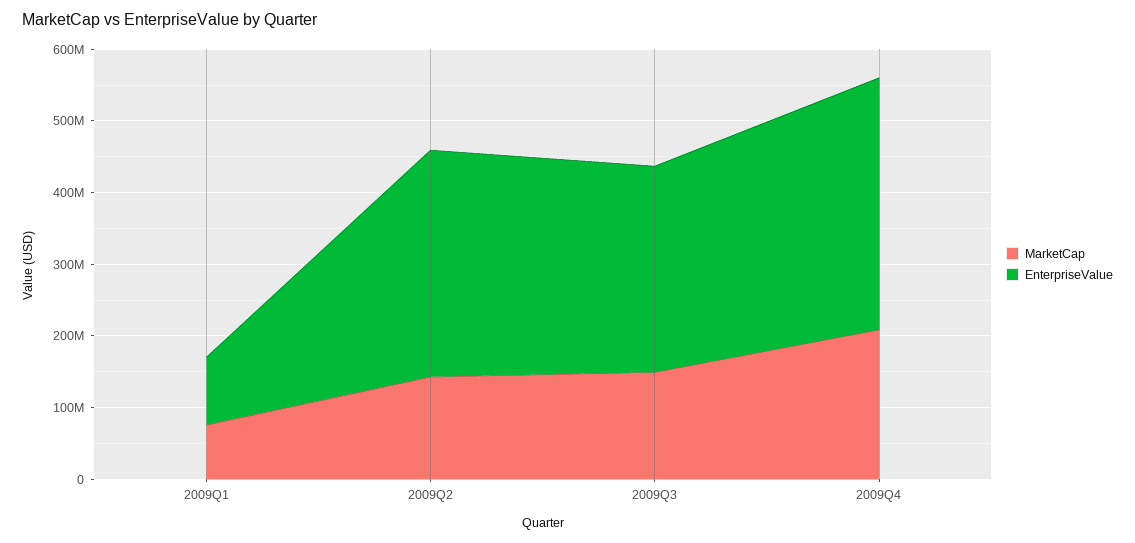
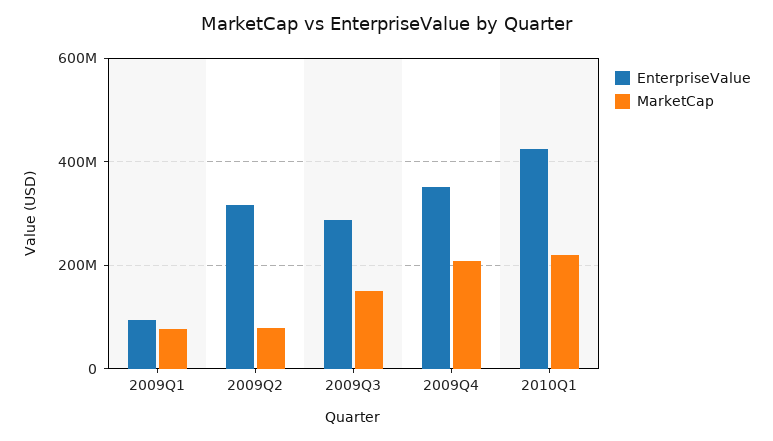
MarketCap, 2009Q2: 140000000 -> 80000000
EnterpriseValue, 2010Q1: none -> 420000000
MarketCap, 2010Q1: none -> 220000000

